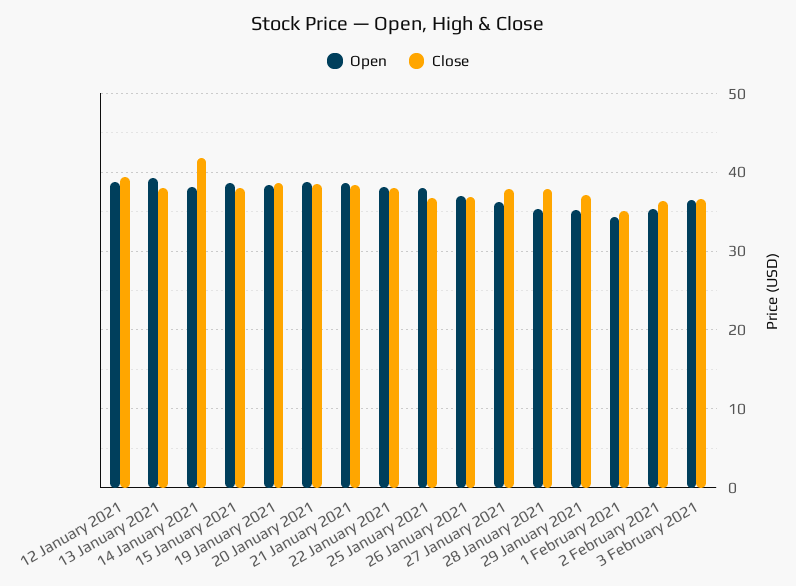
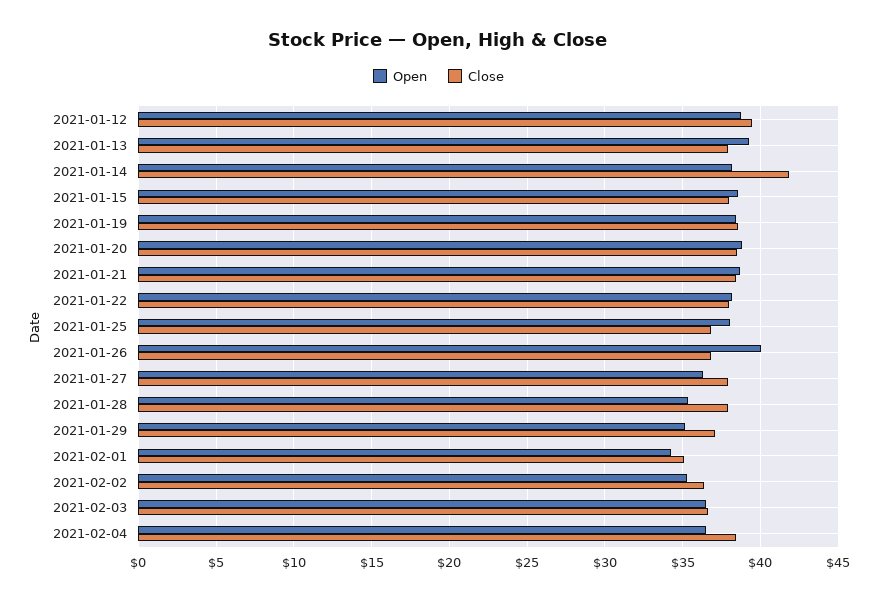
Open, 26 January 2021: 37 -> 40
Open, 2021-02-04: none -> 36.5
Close, 2021-02-04: none -> 38.5

